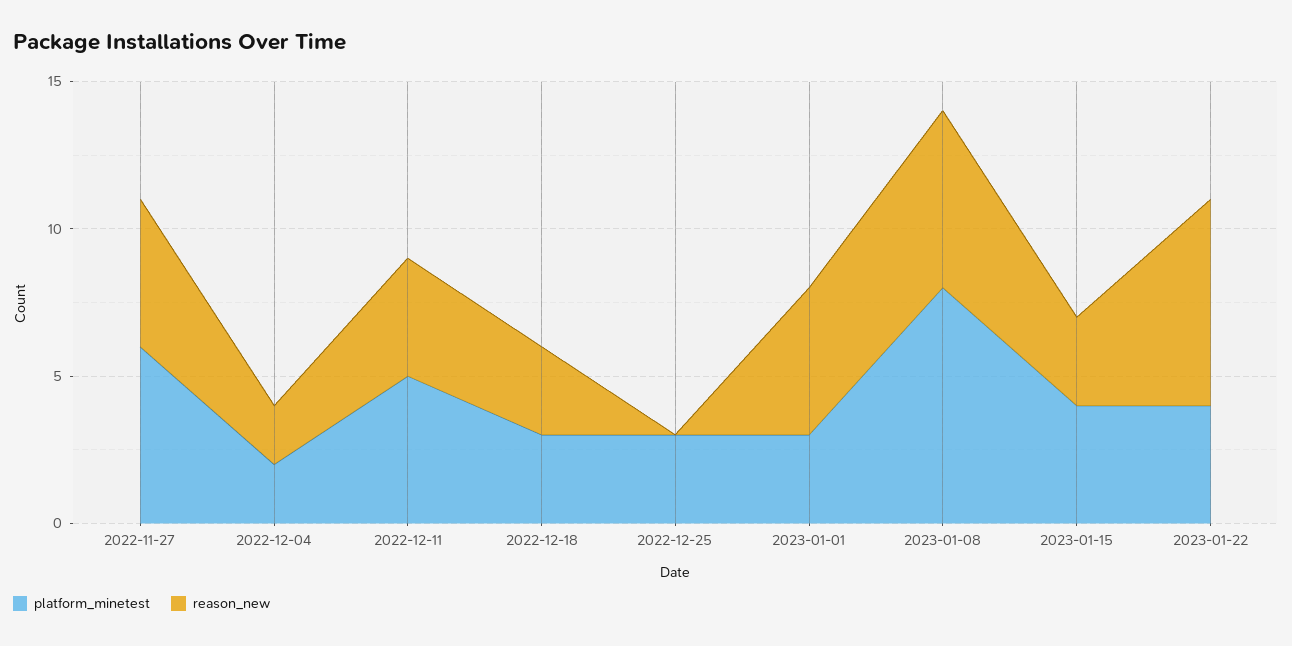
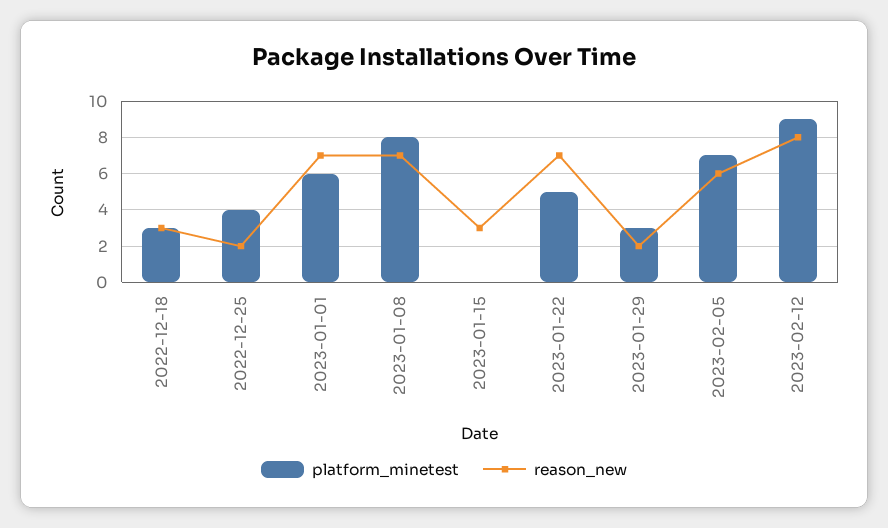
platform_minetest, 2022-11-27: 6 -> none
reason_new, 2022-11-27: 5 -> none
platform_minetest, 2022-12-04: 2 -> none
reason_new, 2022-12-04: 2 -> none
platform_minetest, 2022-12-11: 5 -> none
reason_new, 2022-12-11: 4 -> none
platform_minetest, 2022-12-25: 3 -> 4
reason_new, 2022-12-25: 0 -> 2
platform_minetest, 2023-01-01: 3 -> 6
reason_new, 2023-01-01: 5 -> 7
reason_new, 2023-01-08: 6 -> 7
platform_minetest, 2023-01-15: 4 -> 0
platform_minetest, 2023-01-22: 4 -> 5
platform_minetest, 2023-01-29: none -> 3
reason_new, 2023-01-29: none -> 2
platform_minetest, 2023-02-05: none -> 7
reason_new, 2023-02-05: none -> 6
platform_minetest, 2023-02-12: none -> 9
reason_new, 2023-02-12: none -> 8

